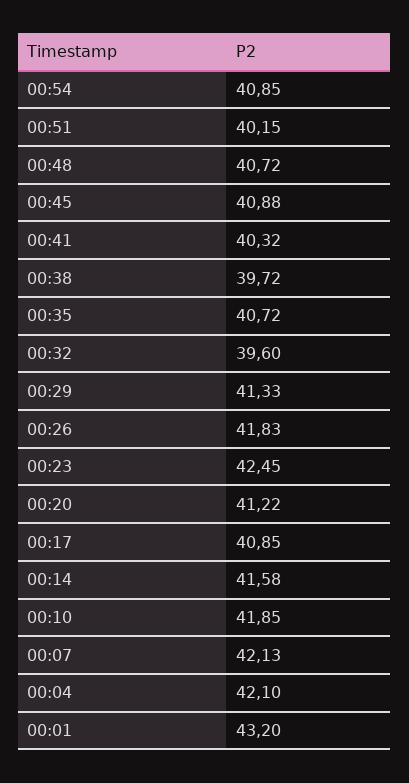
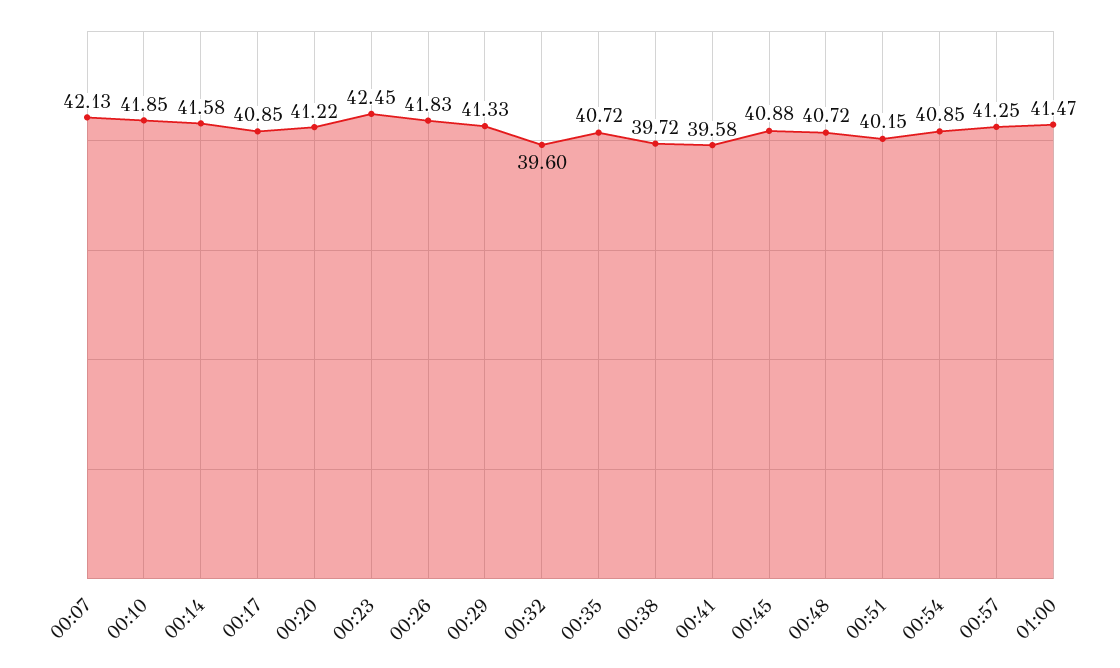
00:41: 40.32 -> 39.58
00:04: 42.1 -> none
00:01: 43.2 -> none
00:57: none -> 41.25
01:00: none -> 41.47

